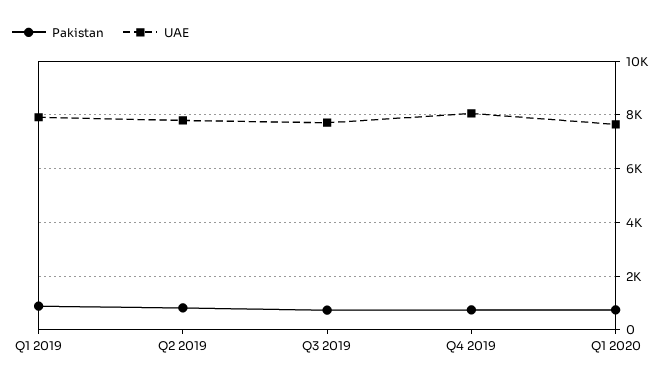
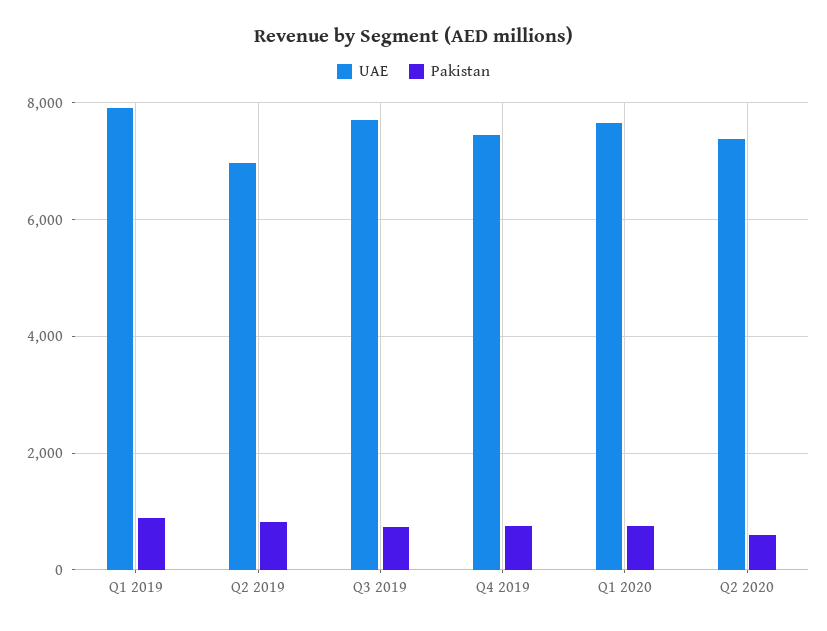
UAE, Q2 2019: 7750 -> 7000
UAE, Q4 2019: 8000 -> 7400
UAE, Q2 2020: none -> 7400
Pakistan, Q2 2020: none -> 600

